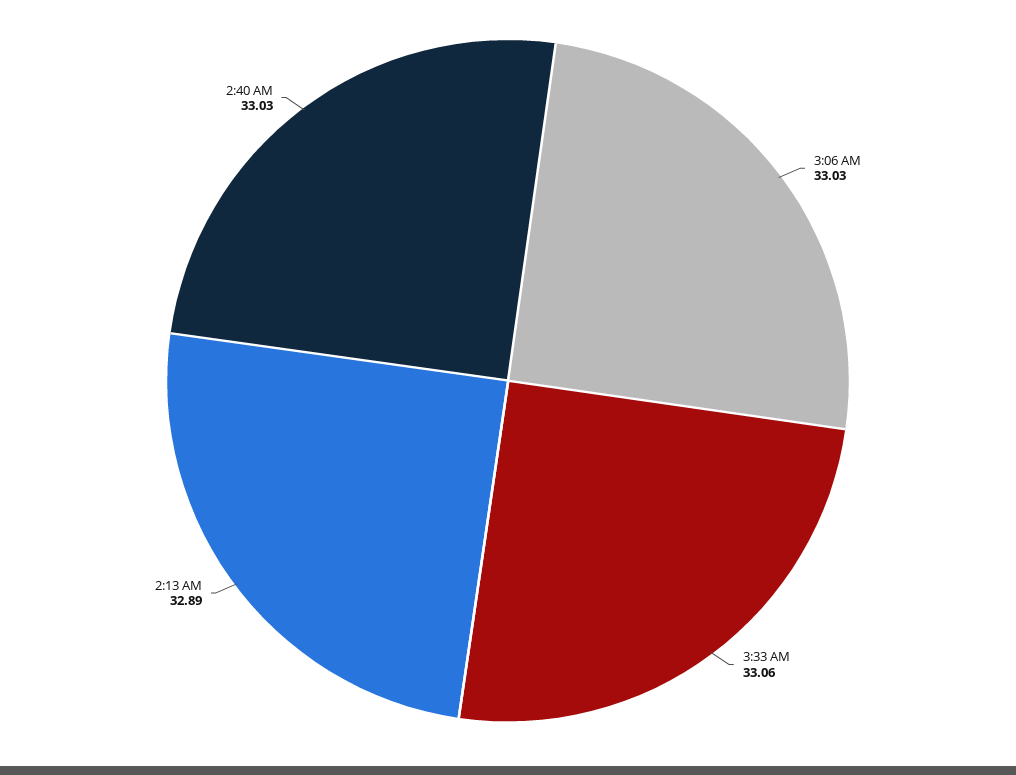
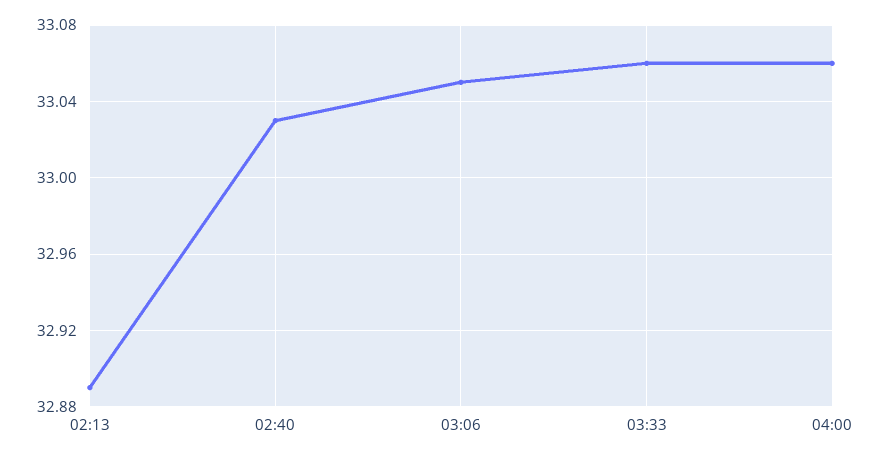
3:06 AM: 33.03 -> 33.05
04:00: none -> 33.06

